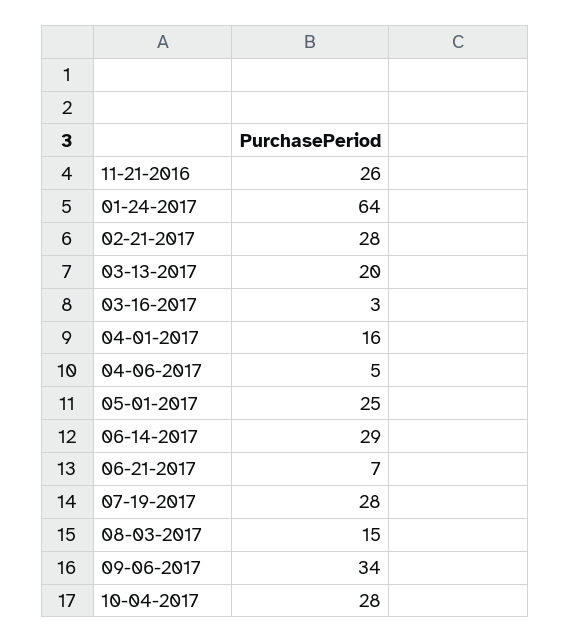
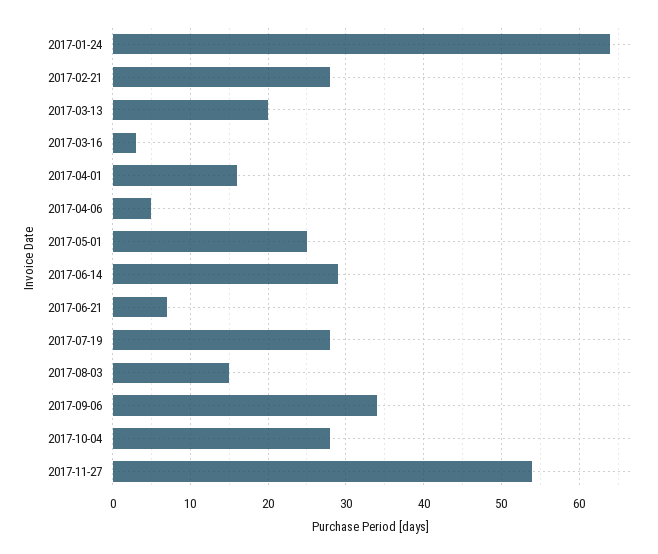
11-21-2016: 26 -> none
2017-11-27: none -> 54

